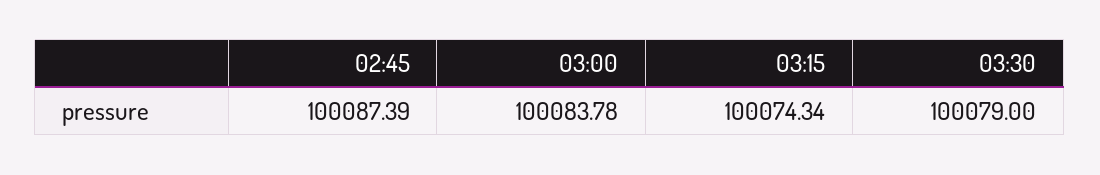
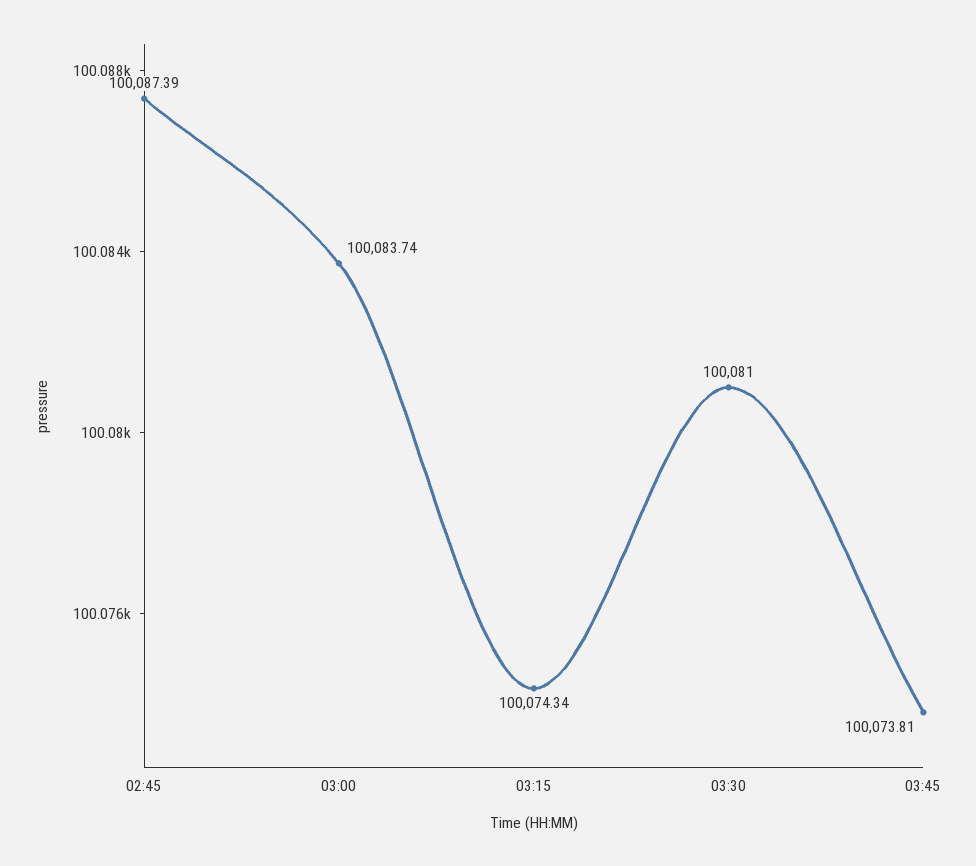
03:00: 100083.78 -> 100083.74
03:30: 100079 -> 100081
03:45: none -> 100073.81

